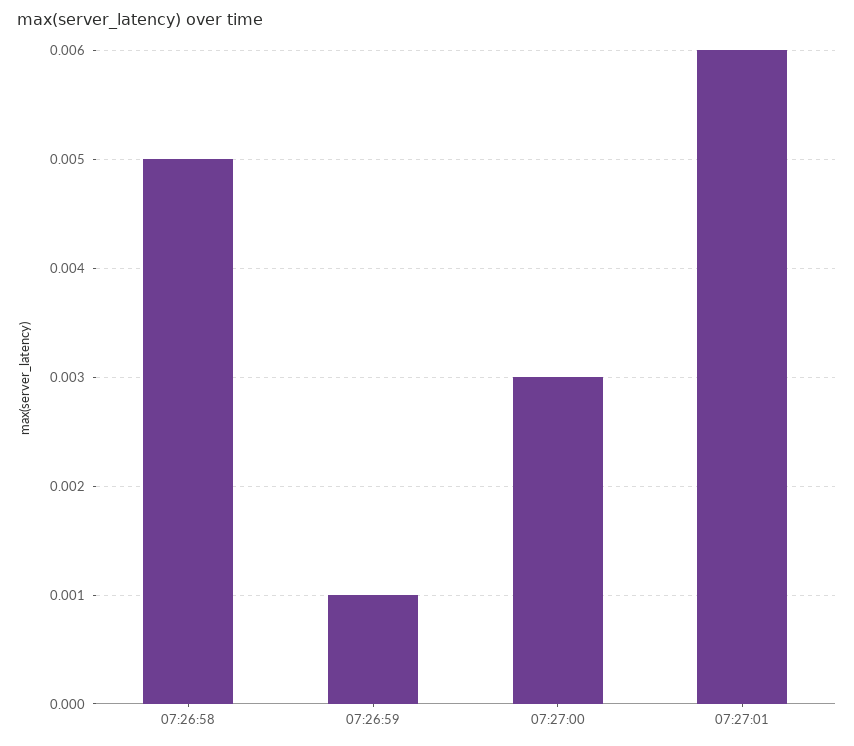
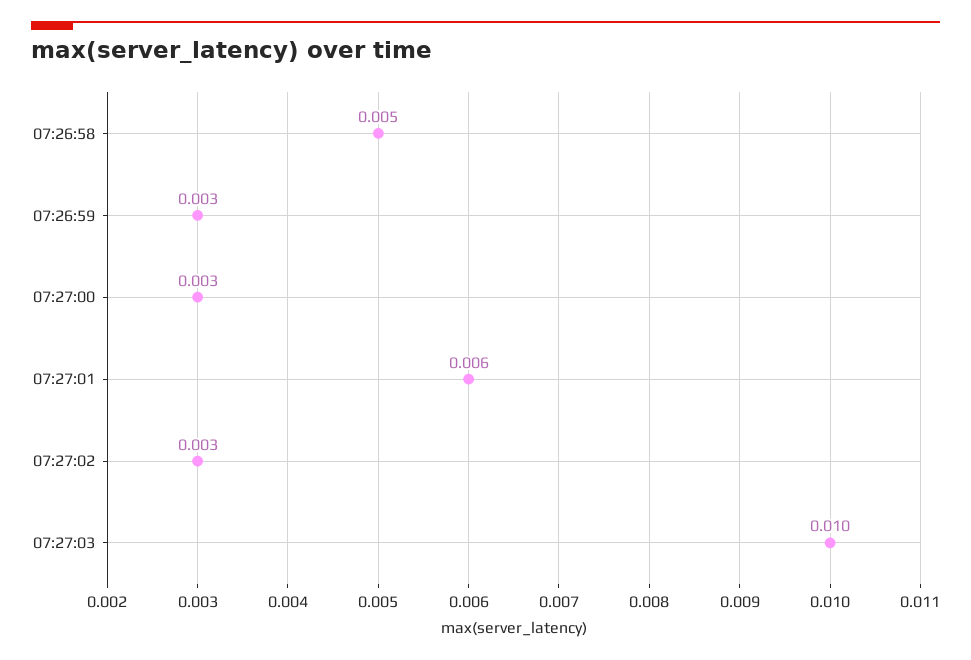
07:26:59: 0.001 -> 0.003
07:27:02: none -> 0.003
07:27:03: none -> 0.01

